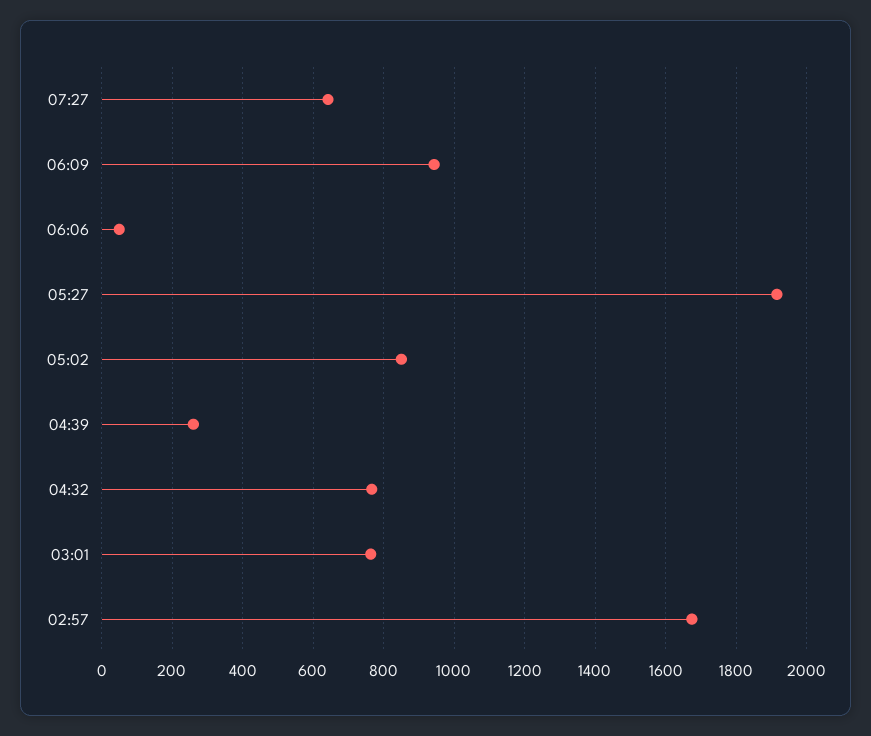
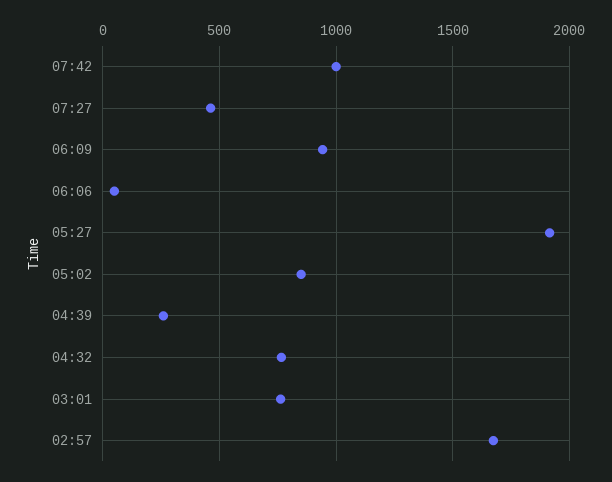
07:27: 640 -> 450
07:42: none -> 1000

